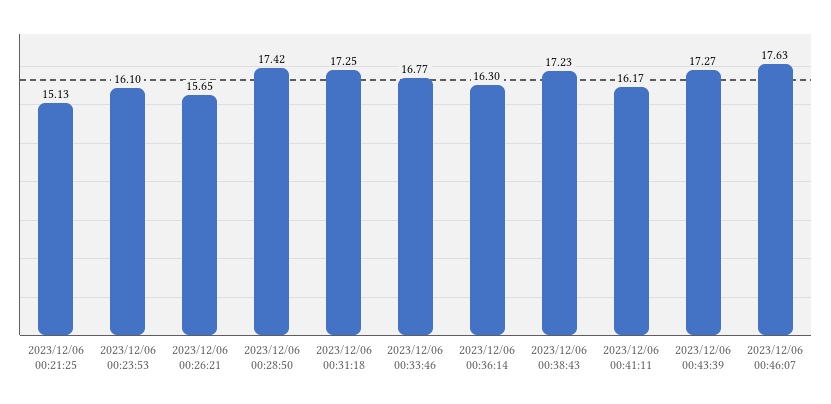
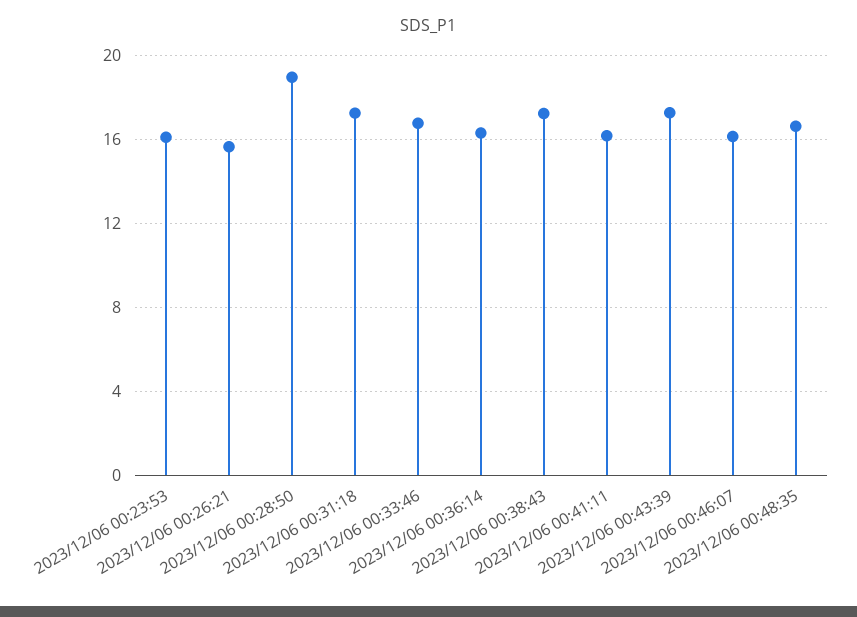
2023/12/06 00:21:25: 15.13 -> none
2023/12/06 00:28:50: 17.42 -> 19
2023/12/06 00:46:07: 17.63 -> 16
2023/12/06 00:48:35: none -> 16.5

